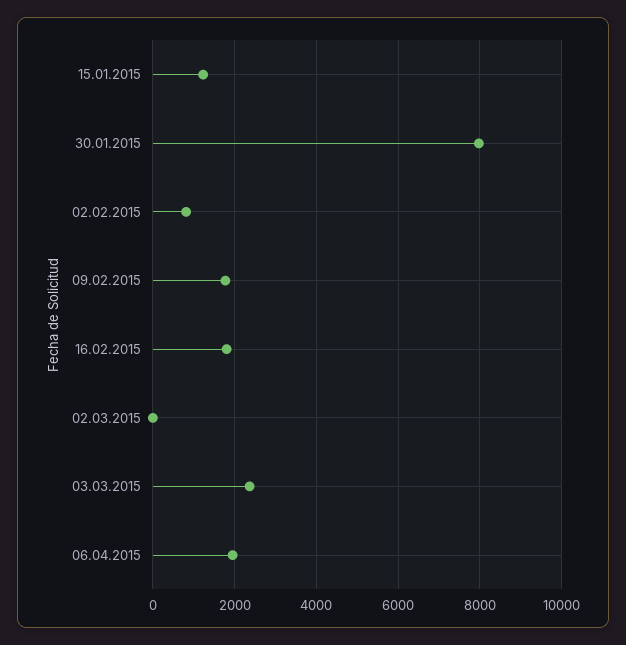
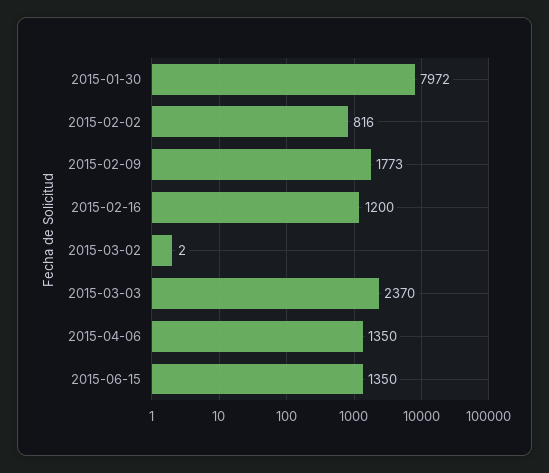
15.01.2015: 1200 -> none
16.02.2015: 1800 -> 1200
06.04.2015: 2000 -> 1350
2015-06-15: none -> 1350

